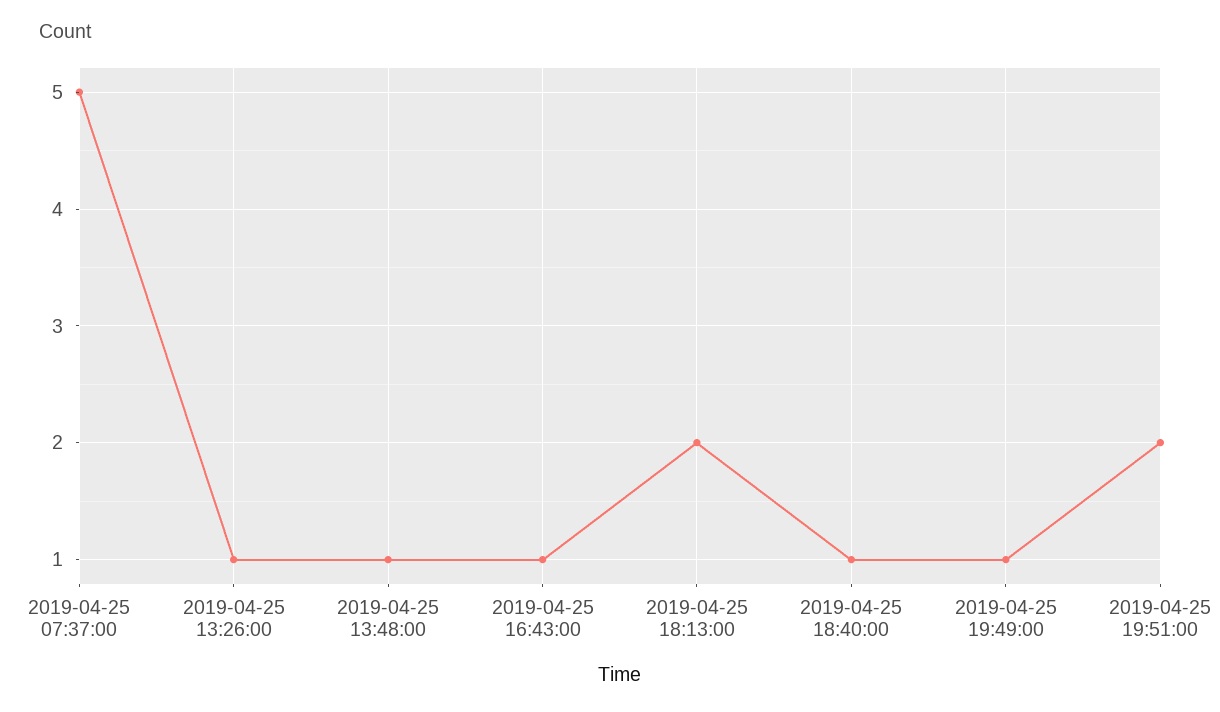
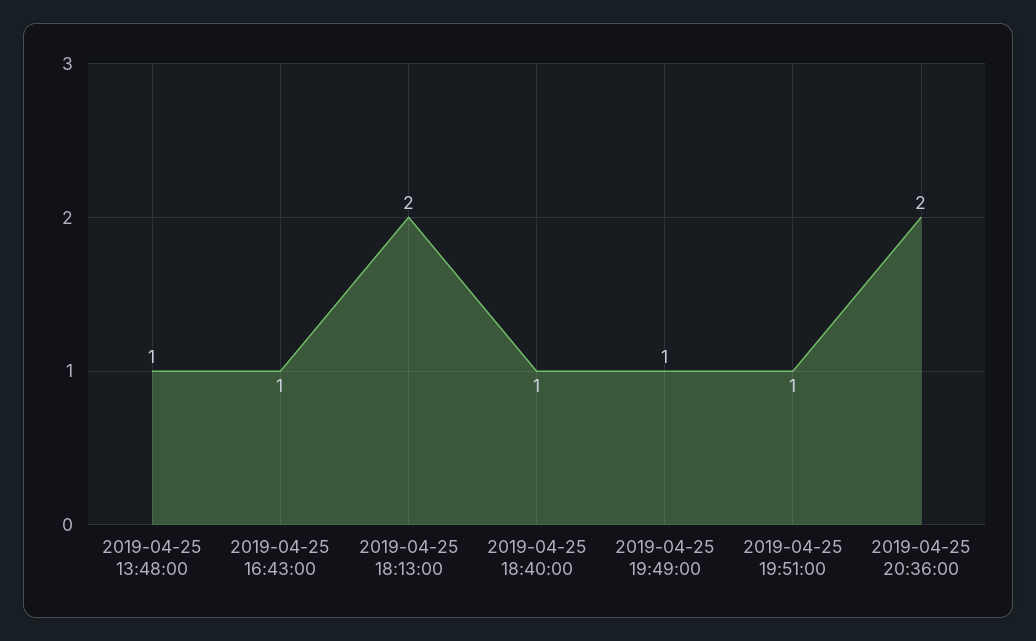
2019-04-25 07:37:00: 5 -> none
2019-04-25 13:26:00: 1 -> none
2019-04-25 19:51:00: 2 -> 1
2019-04-25 20:36:00: none -> 2

